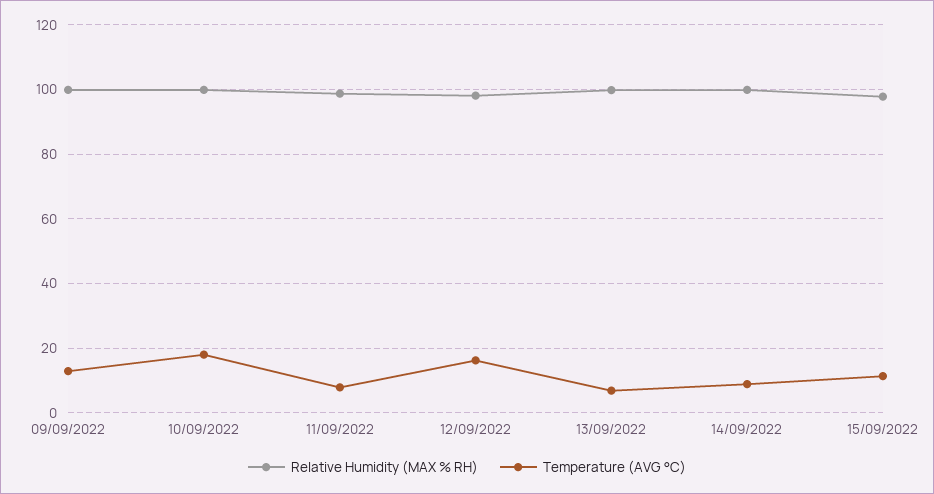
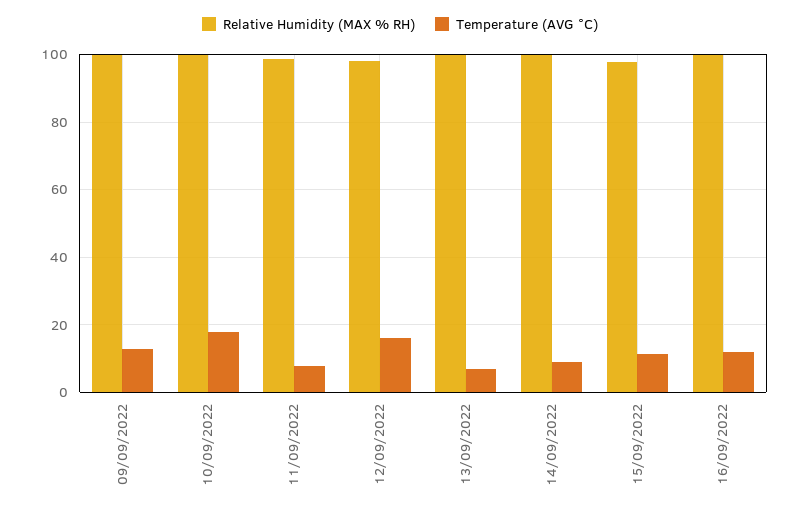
Relative Humidity (MAX % RH), 16/09/2022: none -> 100
Temperature (AVG °C), 16/09/2022: none -> 12

